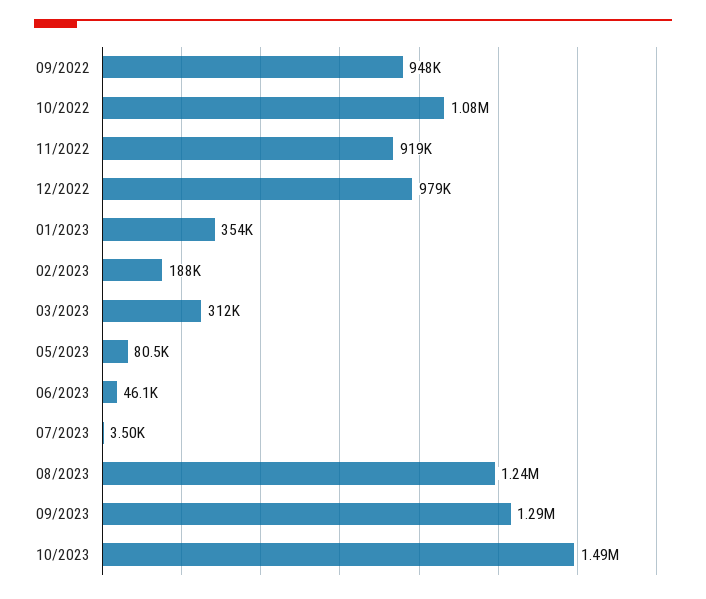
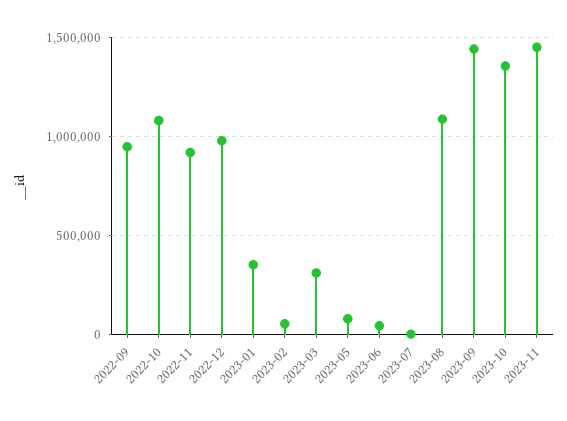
02/2023: 188000 -> 50000
08/2023: 1240000 -> 1100000
09/2023: 1290000 -> 1450000
10/2023: 1490000 -> 1350000
2023-11: none -> 1450000

